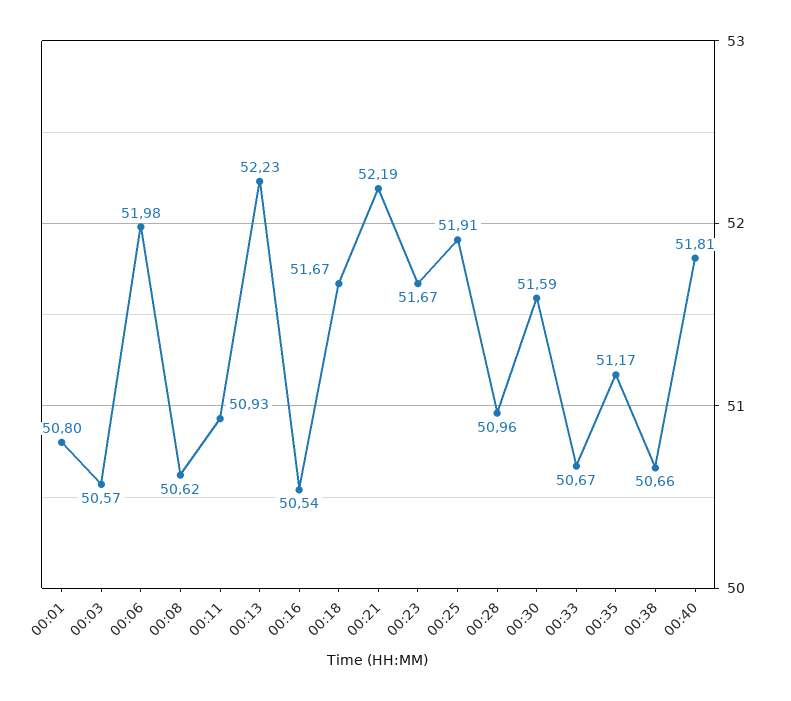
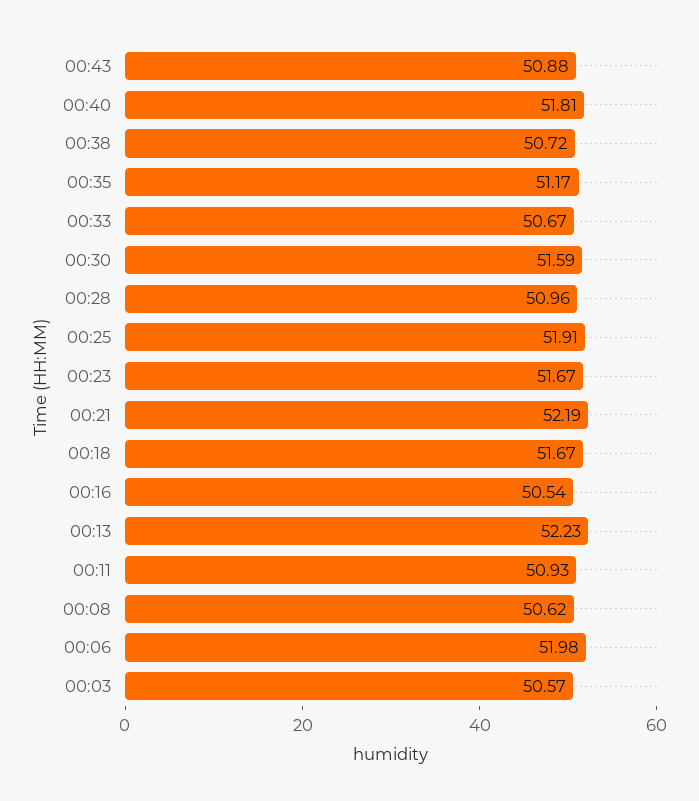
00:01: 50.8 -> none
00:38: 50.66 -> 50.72
00:43: none -> 50.88

